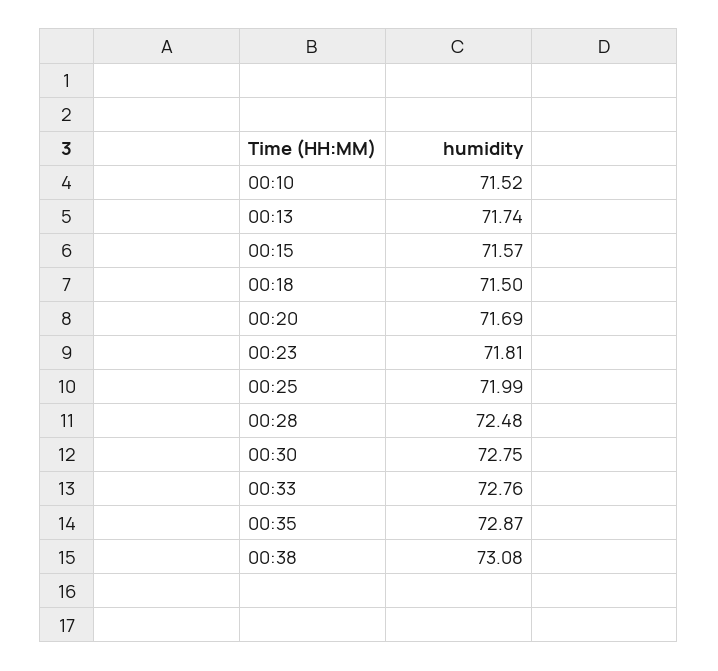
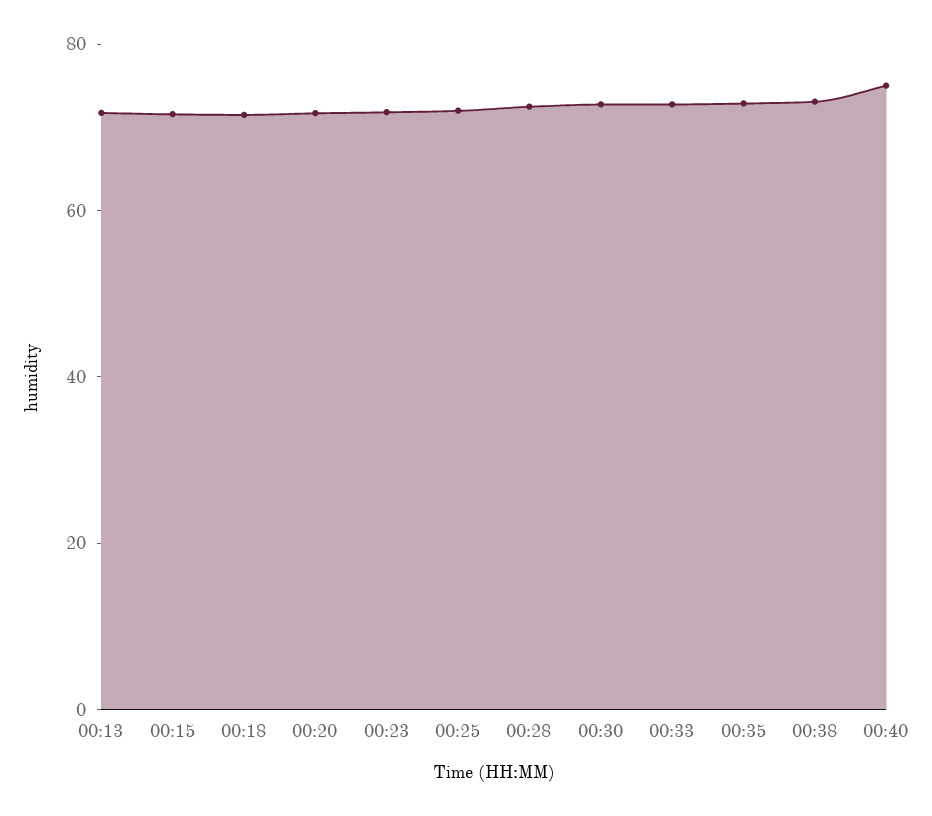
00:10: 71.52 -> none
00:40: none -> 75

